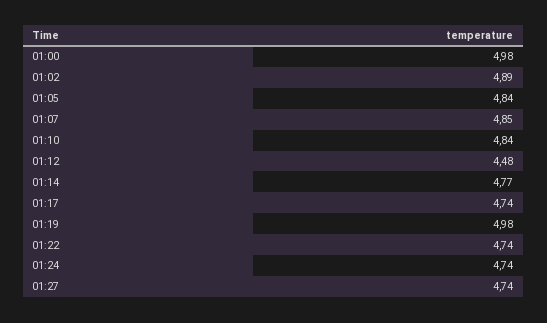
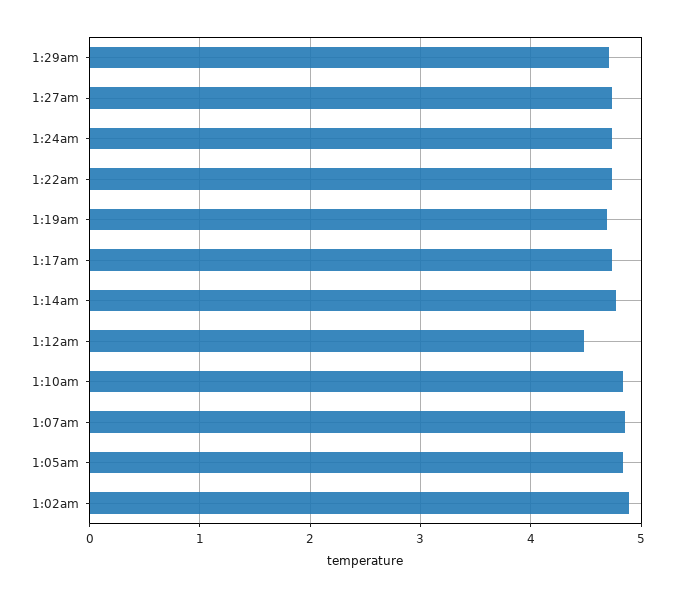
01:00: 4.98 -> none
01:19: 4.98 -> 4.7
1:29am: none -> 4.7

